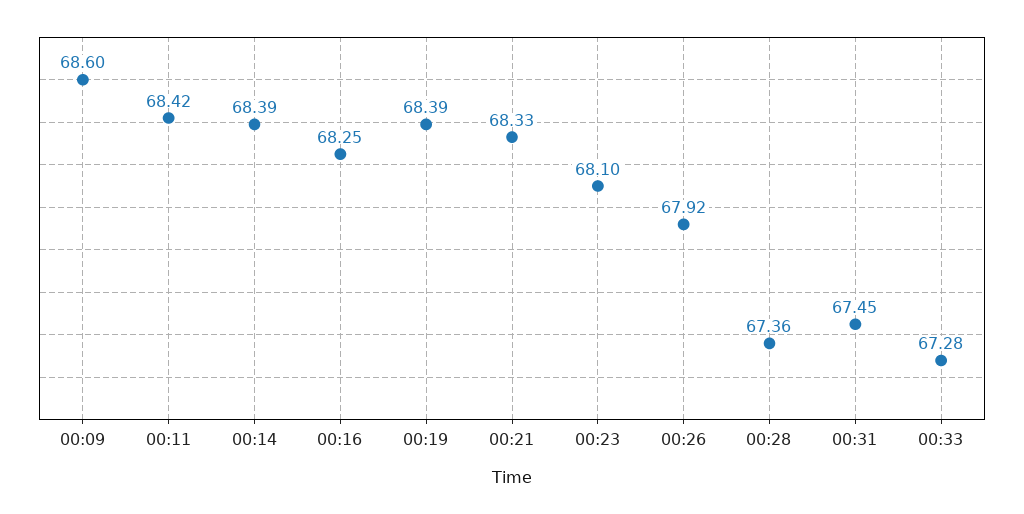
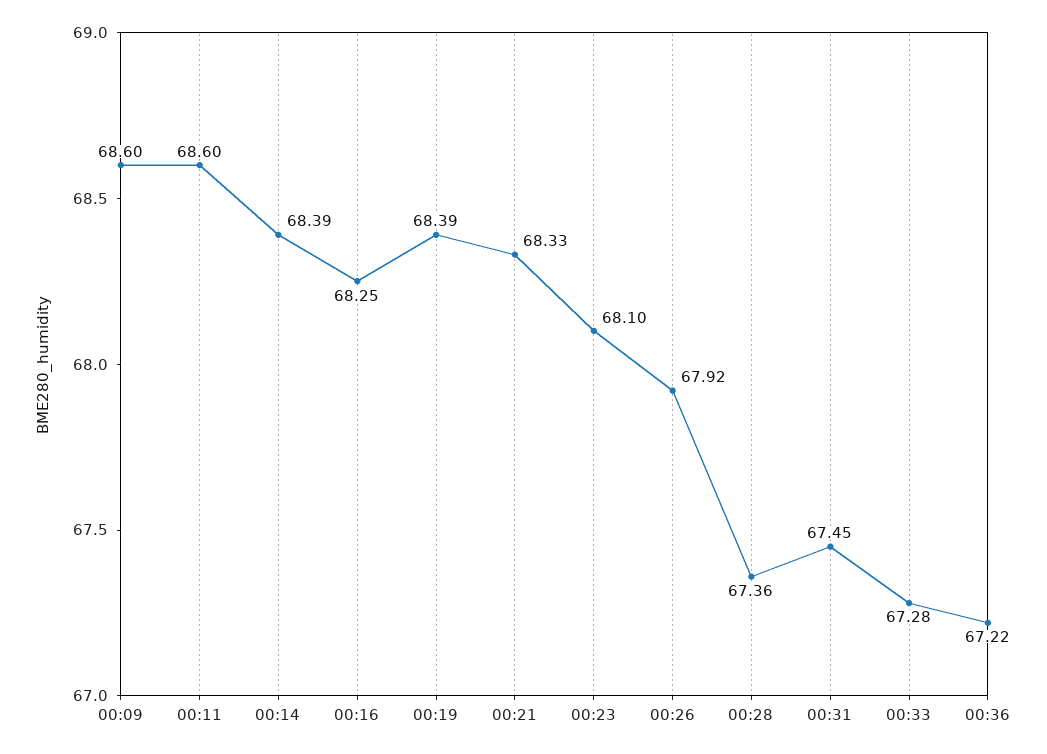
00:11: 68.42 -> 68.6
00:36: none -> 67.22

